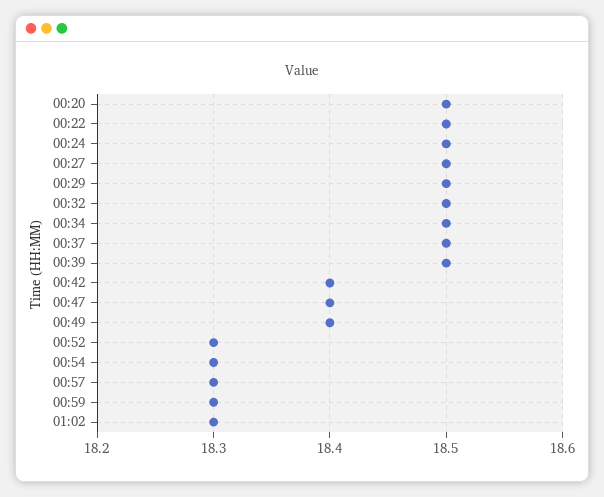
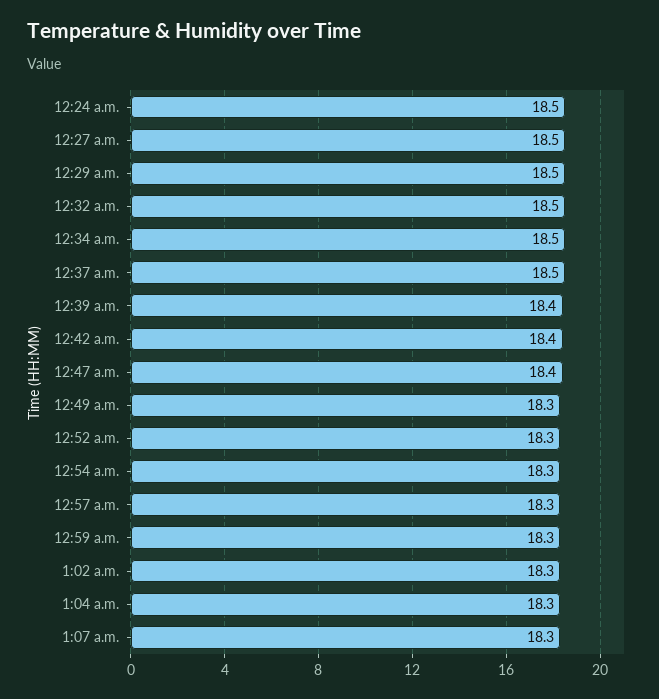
00:20: 18.5 -> none
00:22: 18.5 -> none
00:39: 18.5 -> 18.4
00:49: 18.4 -> 18.3
1:04 a.m.: none -> 18.3
1:07 a.m.: none -> 18.3

